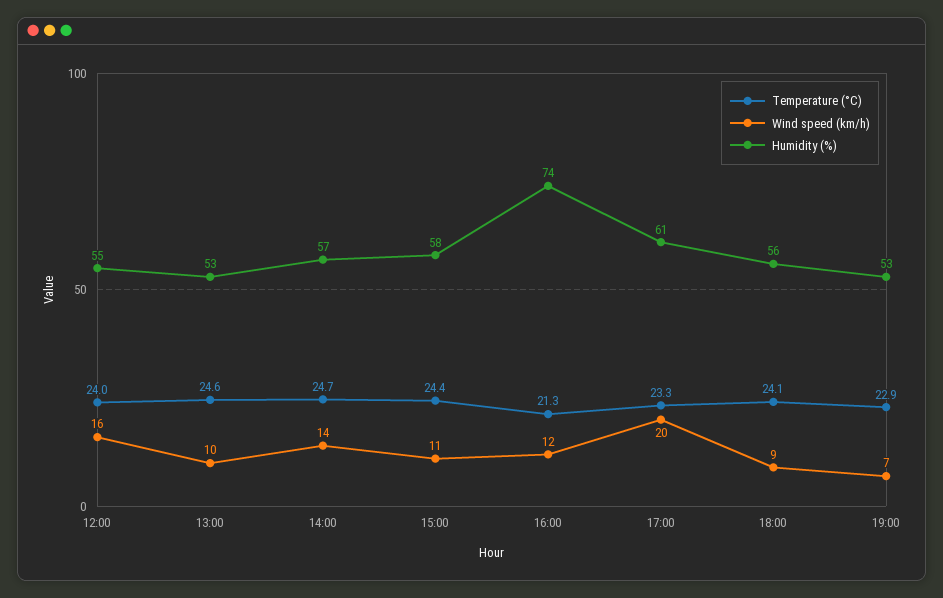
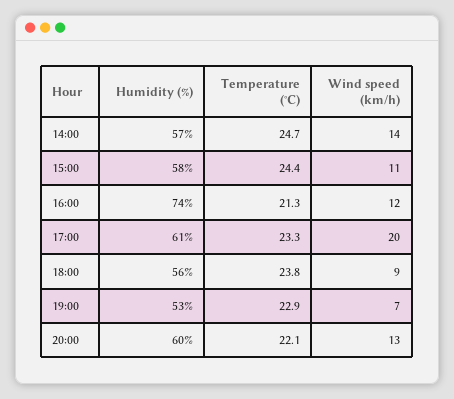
Temperature (°C), 12:00: 24 -> none
Wind speed (km/h), 12:00: 16 -> none
Humidity (%), 12:00: 55 -> none
Temperature (°C), 13:00: 24.6 -> none
Wind speed (km/h), 13:00: 10 -> none
Humidity (%), 13:00: 53 -> none
Temperature (°C), 18:00: 24.1 -> 23.8
Humidity (%), 20:00: none -> 60
Temperature (°C), 20:00: none -> 22.1
Wind speed (km/h), 20:00: none -> 13

